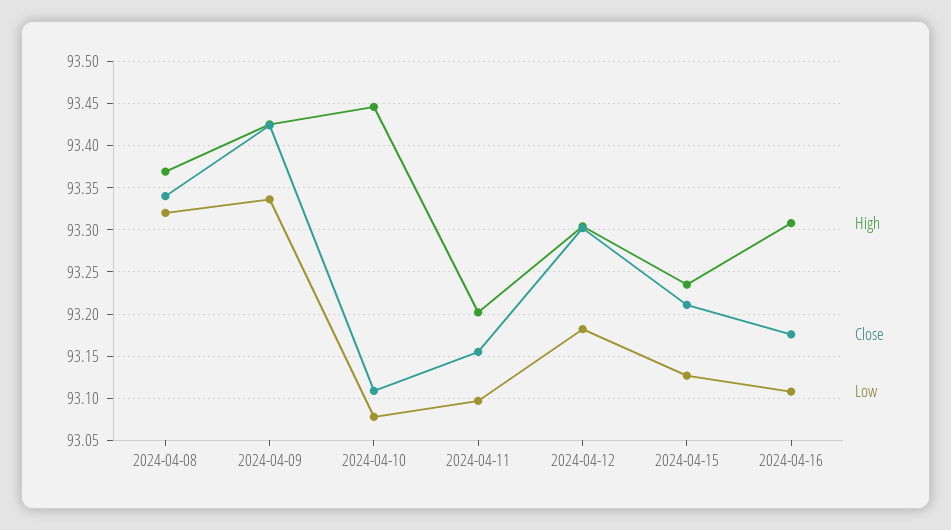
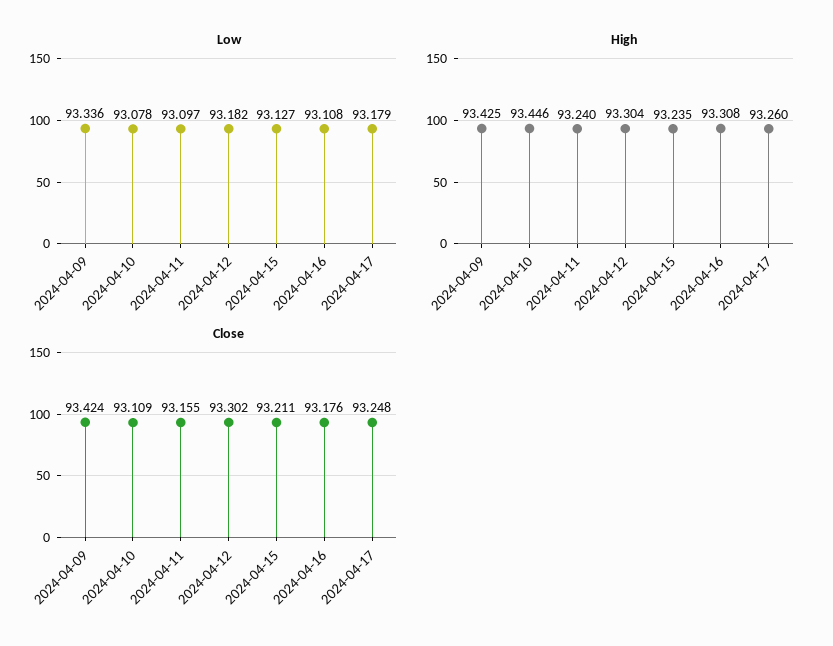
High, 2024-04-08: 93.37 -> none
Close, 2024-04-08: 93.34 -> none
Low, 2024-04-08: 93.32 -> none
High, 2024-04-11: 93.2 -> 93.24
Low, 2024-04-17: none -> 93.179
High, 2024-04-17: none -> 93.26
Close, 2024-04-17: none -> 93.248

